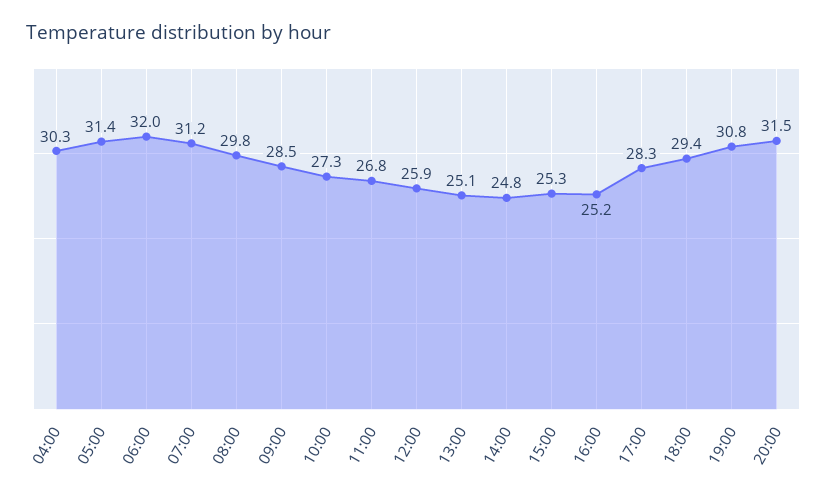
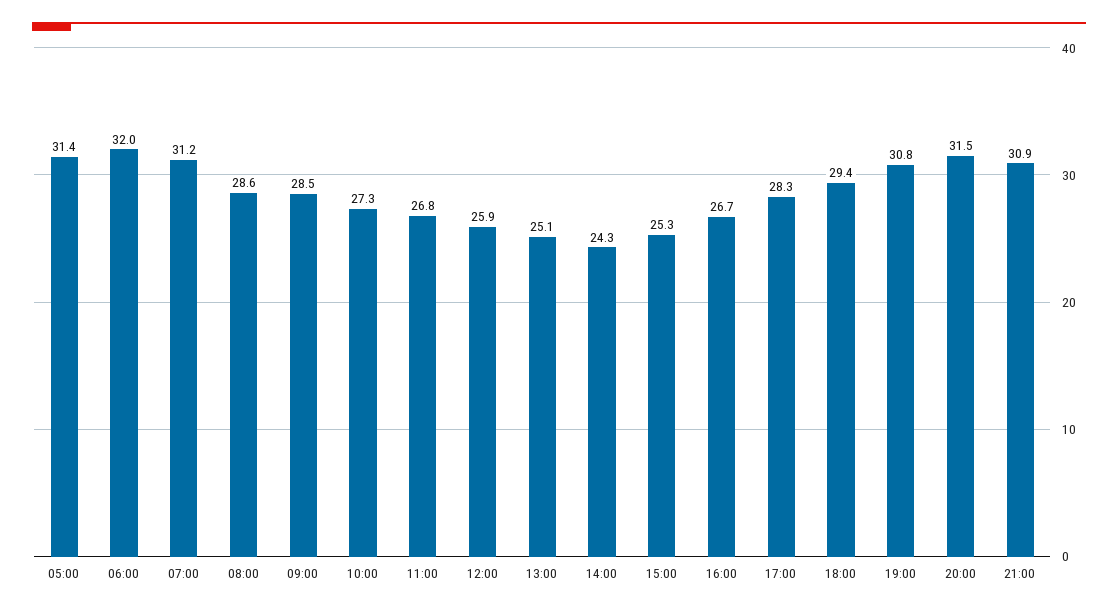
04:00: 30.3 -> none
08:00: 29.8 -> 28.6
14:00: 24.8 -> 24.3
16:00: 25.2 -> 26.7
21:00: none -> 30.9

